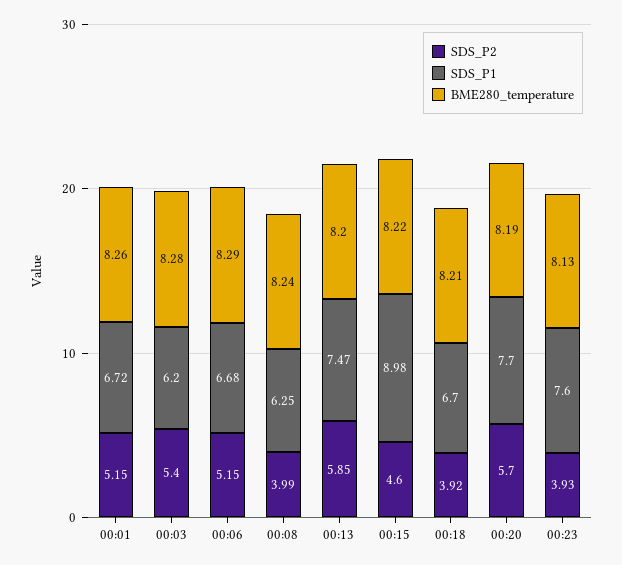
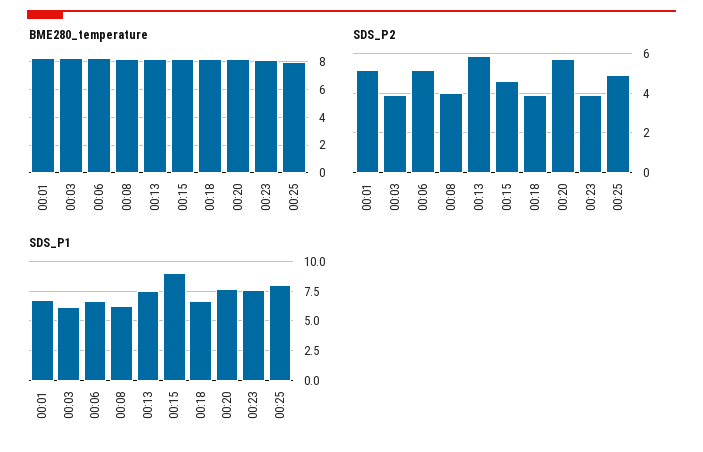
SDS_P2, 00:03: 5.4 -> 4
BME280_temperature, 00:25: none -> 8
SDS_P2, 00:25: none -> 5
SDS_P1, 00:25: none -> 7.5

